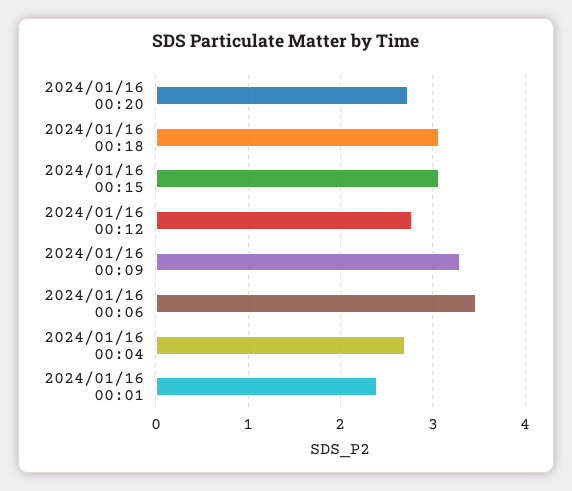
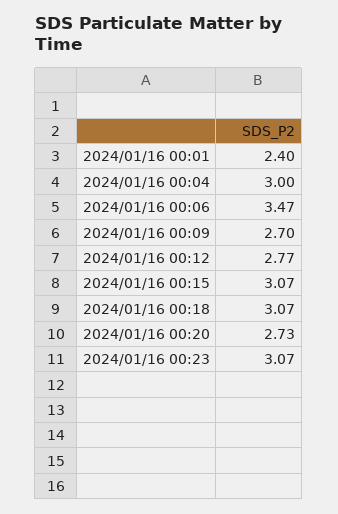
2024/01/16 00:09: 3.3 -> 2.7
2024/01/16 00:04: 2.7 -> 3
2024/01/16 00:23: none -> 3.07

